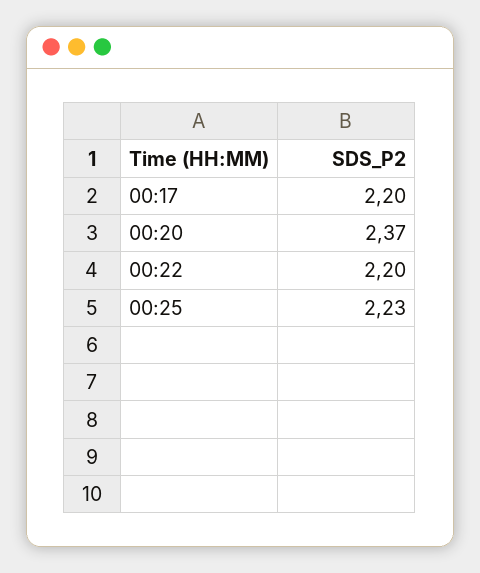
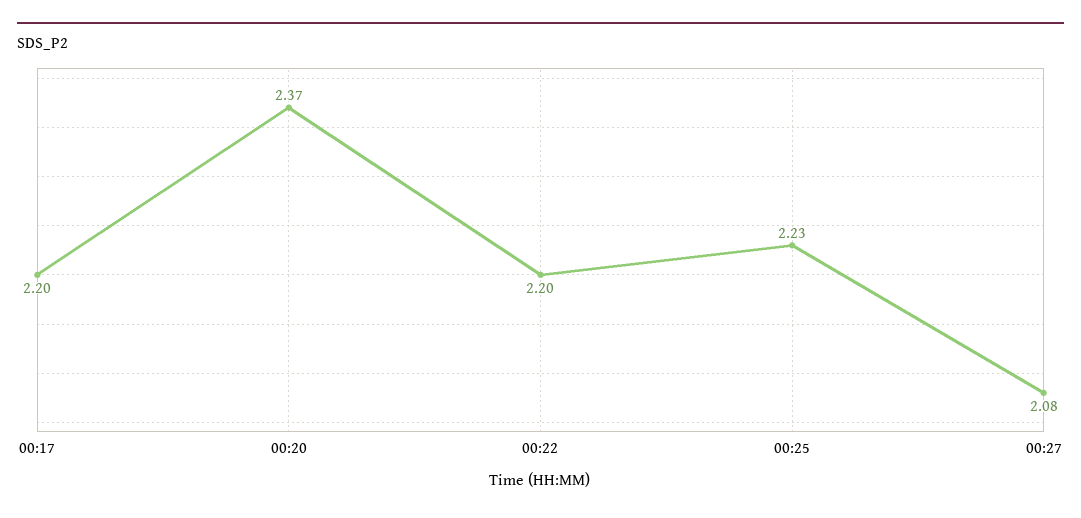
00:27: none -> 2.08

